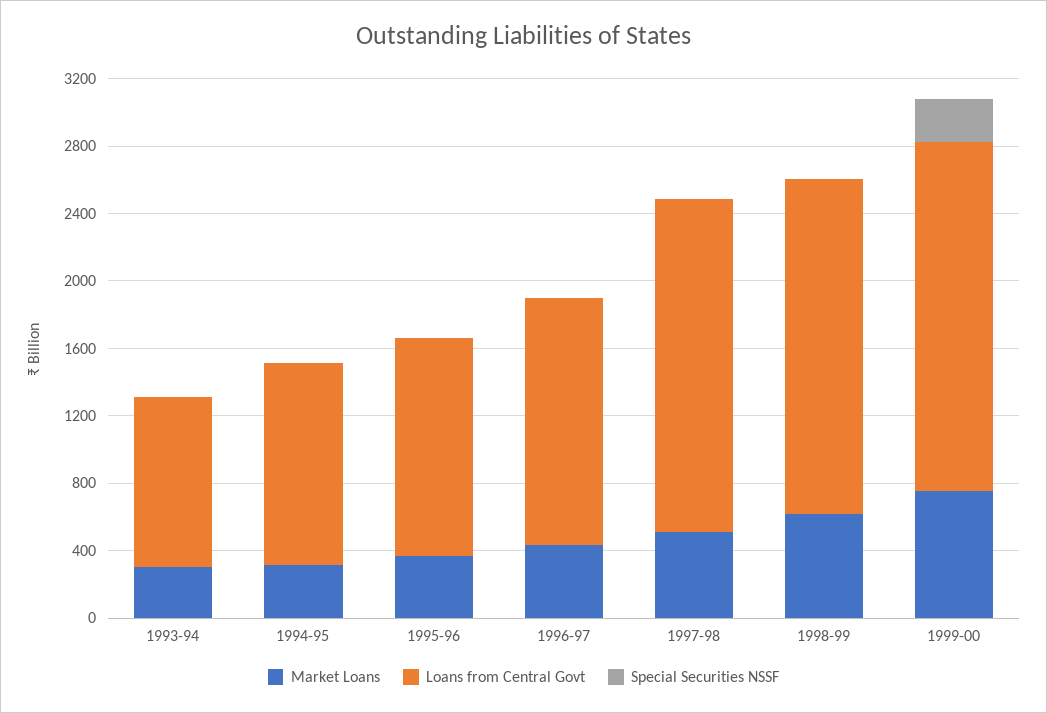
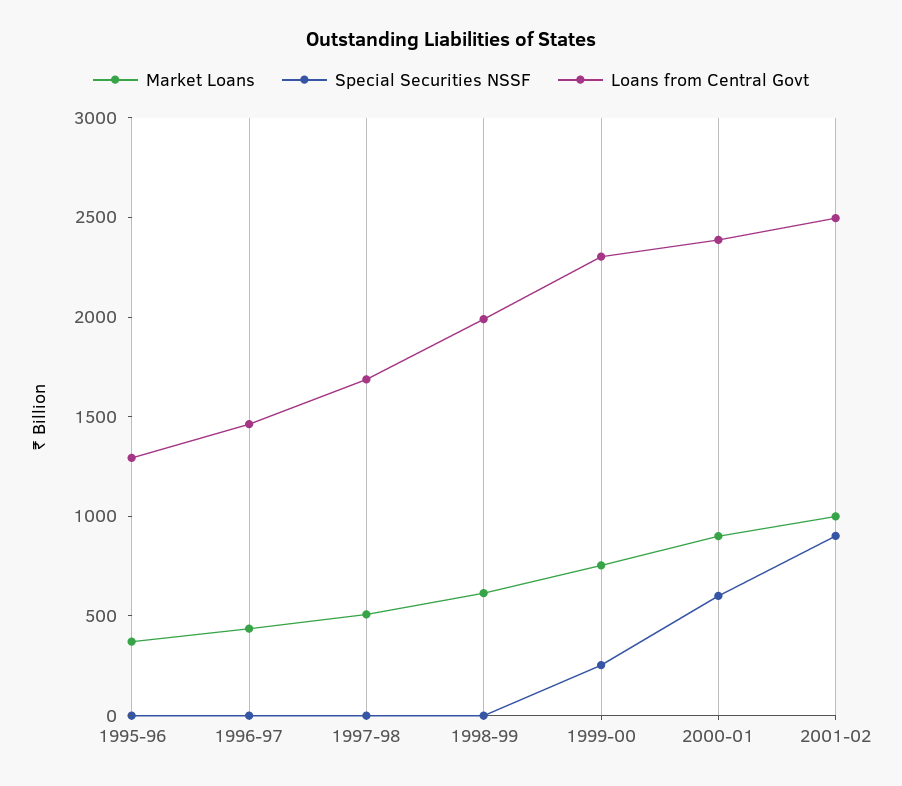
Market Loans, 1993-94: 300 -> none
Loans from Central Govt, 1993-94: 1000 -> none
Special Securities NSSF, 1993-94: 0 -> none
Market Loans, 1994-95: 300 -> none
Loans from Central Govt, 1994-95: 1200 -> none
Special Securities NSSF, 1994-95: 0 -> none
Loans from Central Govt, 1997-98: 2000 -> 1700
Loans from Central Govt, 1999-00: 2100 -> 2300
Market Loans, 2000-01: none -> 900
Special Securities NSSF, 2000-01: none -> 600
Loans from Central Govt, 2000-01: none -> 2400
Market Loans, 2001-02: none -> 1000
Special Securities NSSF, 2001-02: none -> 900
Loans from Central Govt, 2001-02: none -> 2500

